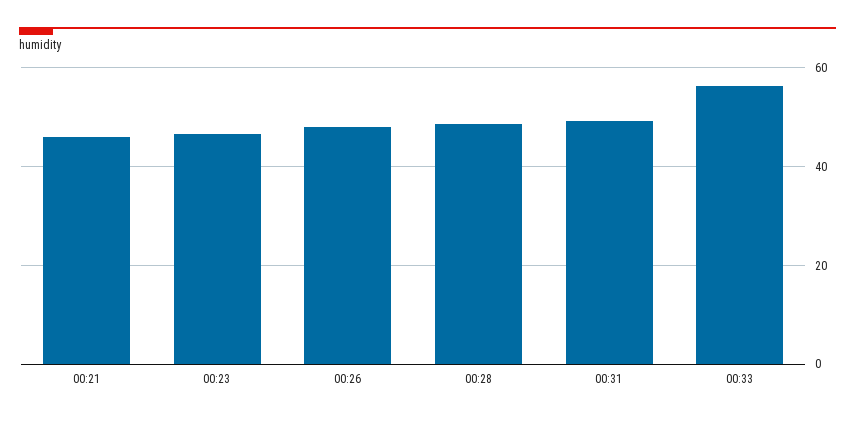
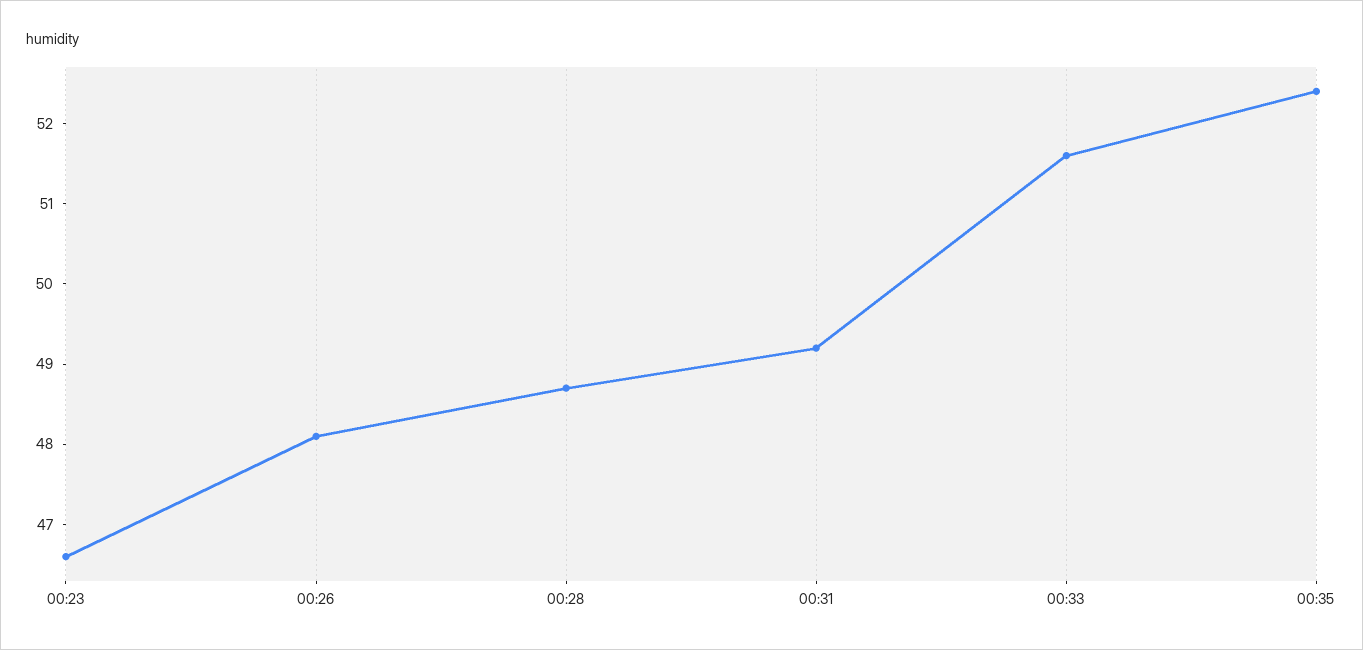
00:21: 46 -> none
00:33: 56 -> 51.6
00:35: none -> 52.4

